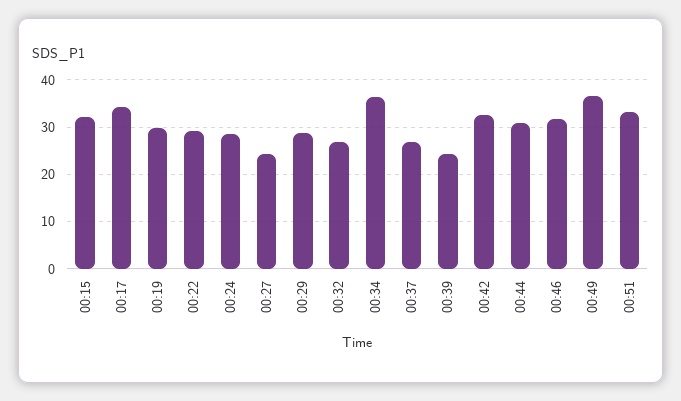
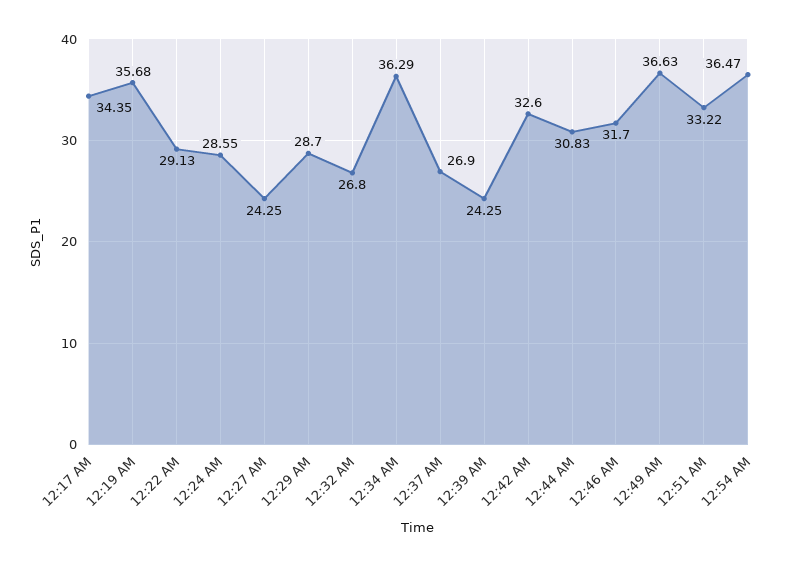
00:15: 32 -> none
00:19: 30 -> 35.68
12:54 AM: none -> 36.47

